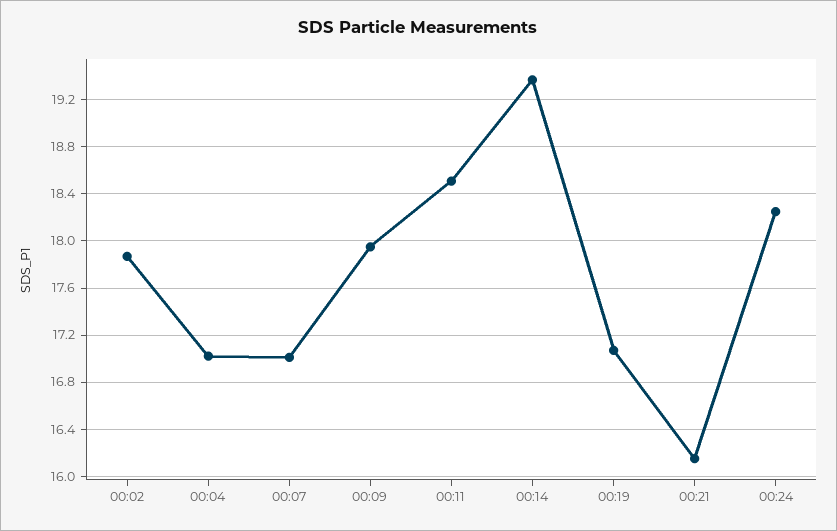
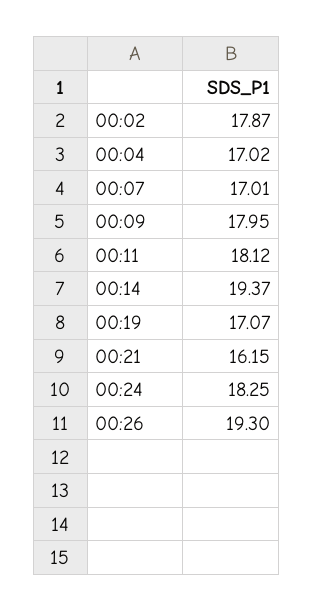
00:11: 18.5 -> 18.12
00:26: none -> 19.3

